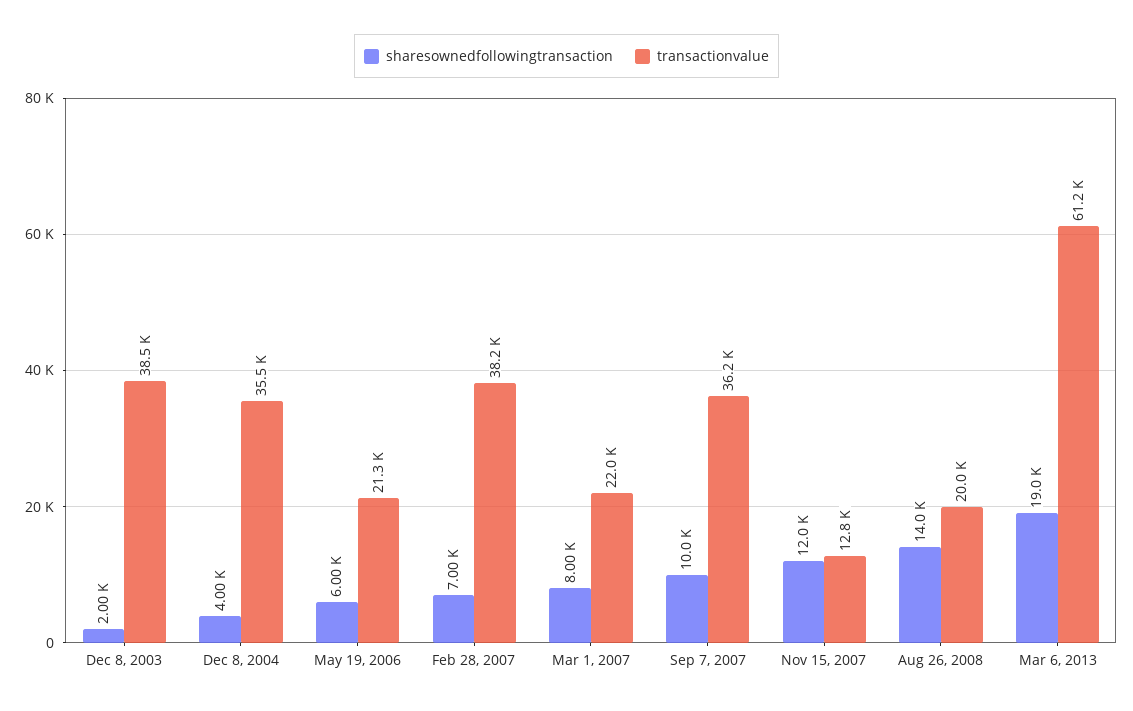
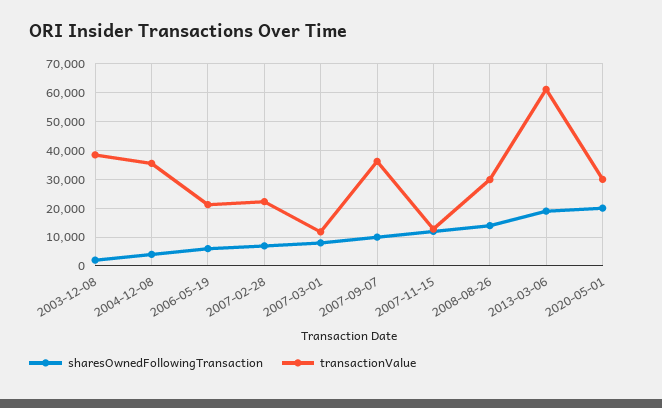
transactionvalue, Feb 28, 2007: 38200 -> 22500
transactionvalue, Mar 1, 2007: 22000 -> 12500
transactionvalue, Aug 26, 2008: 20000 -> 30000
sharesownedfollowingtransaction, 2020-05-01: none -> 20000
transactionvalue, 2020-05-01: none -> 30000

